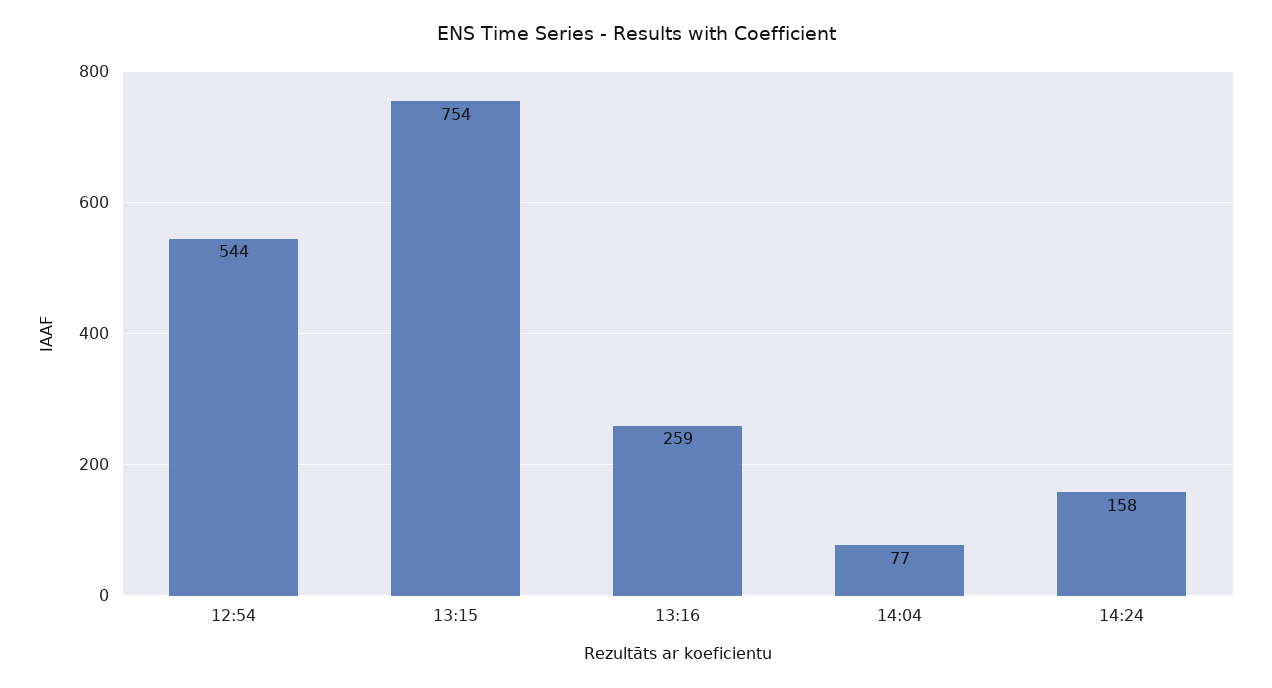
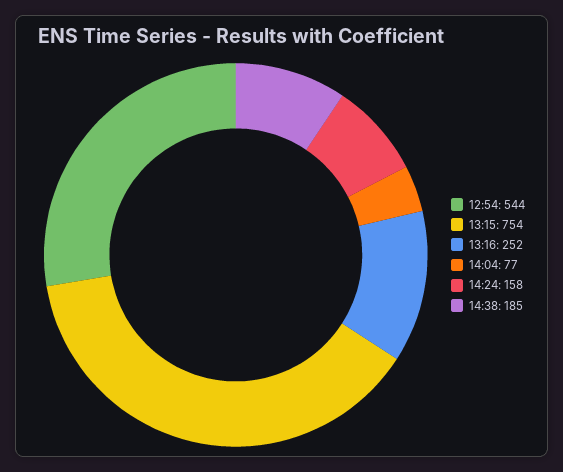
13:16: 259 -> 252
14:38: none -> 185

